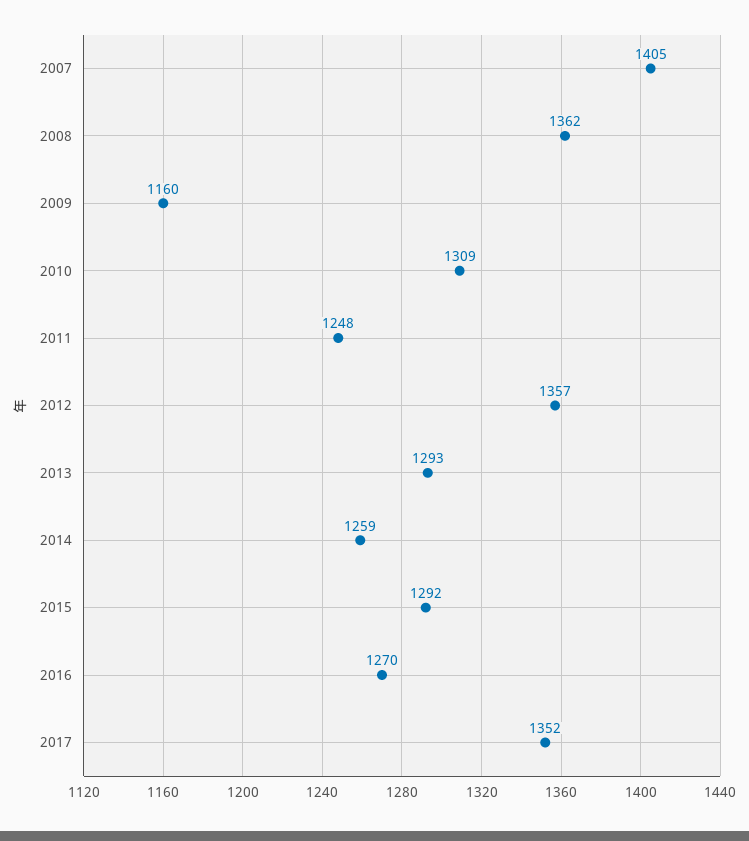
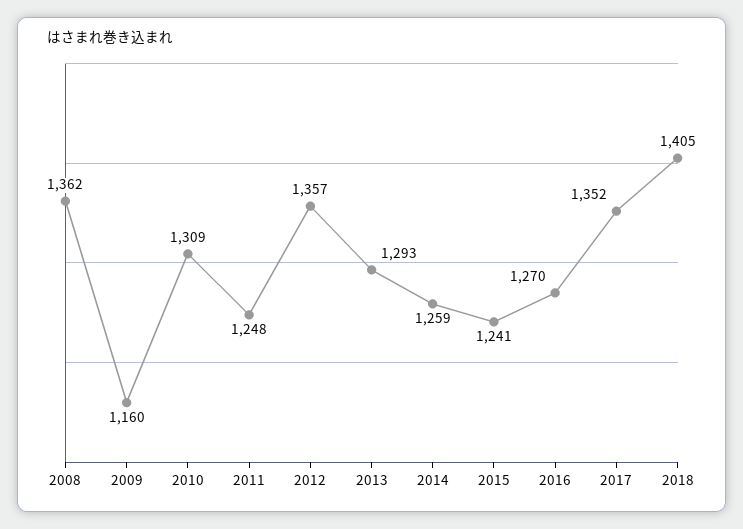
2007: 1405 -> none
2015: 1292 -> 1241
2018: none -> 1405

